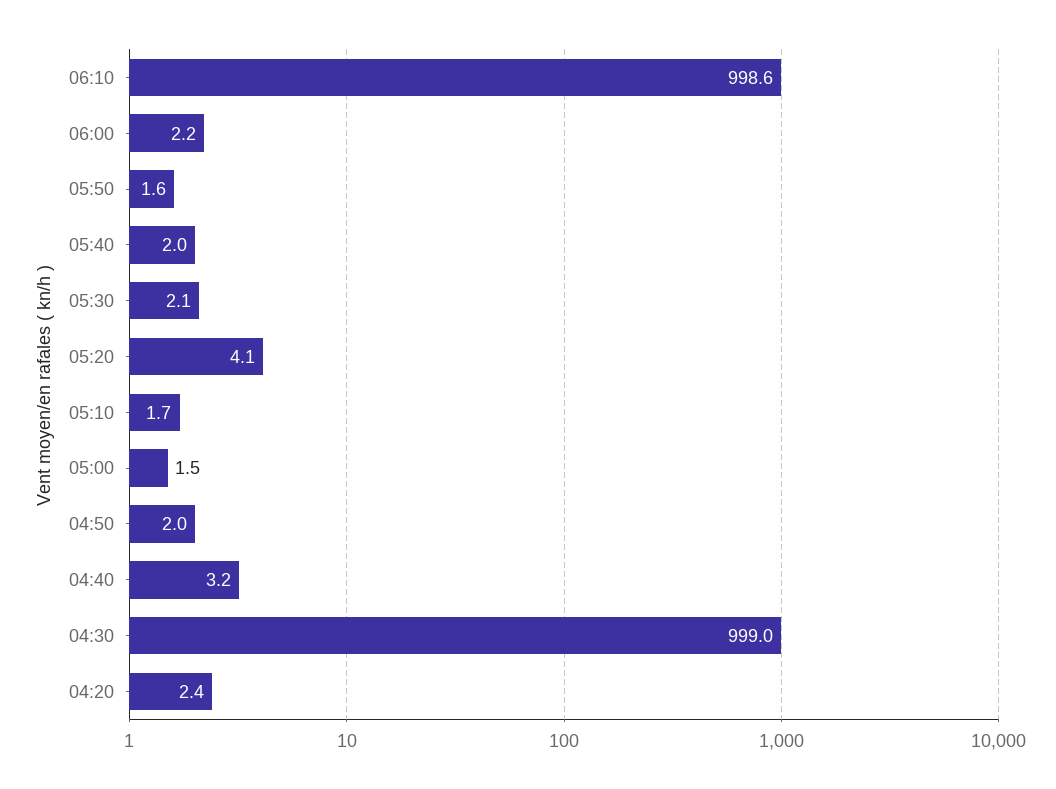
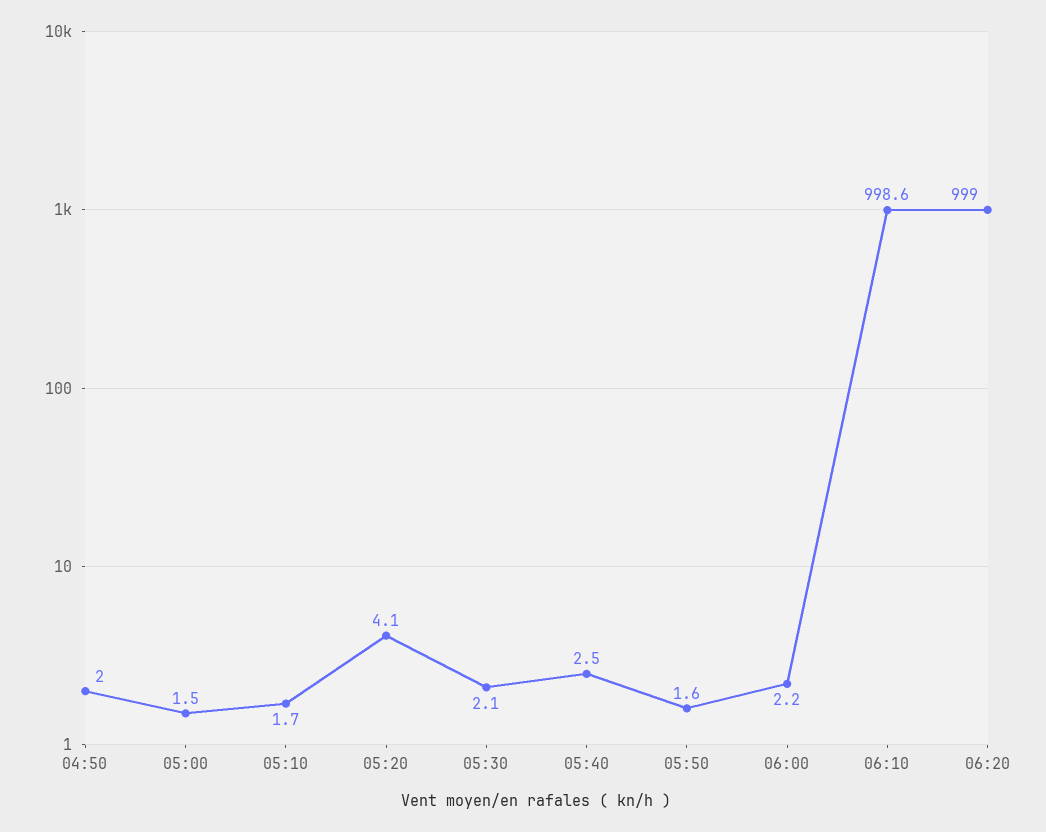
05:40: 2 -> 2.5
04:40: 3.2 -> none
04:30: 999 -> none
04:20: 2.4 -> none
06:20: none -> 999

